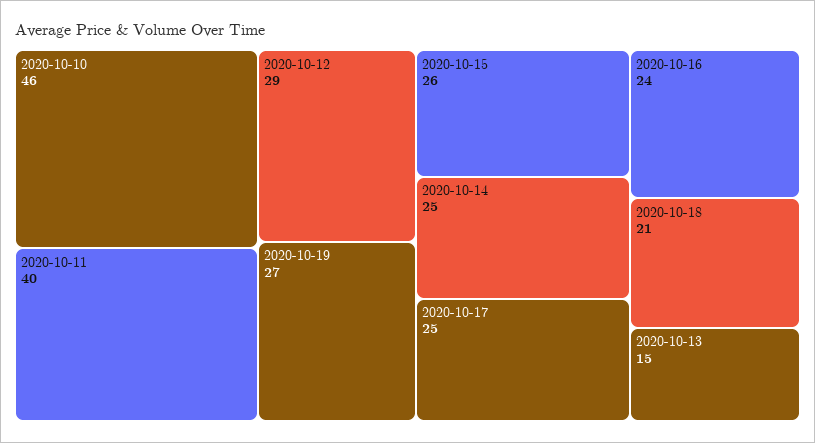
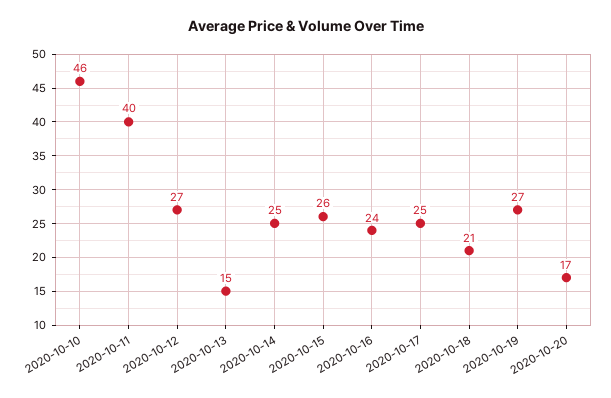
2020-10-12: 29 -> 27
2020-10-20: none -> 17

